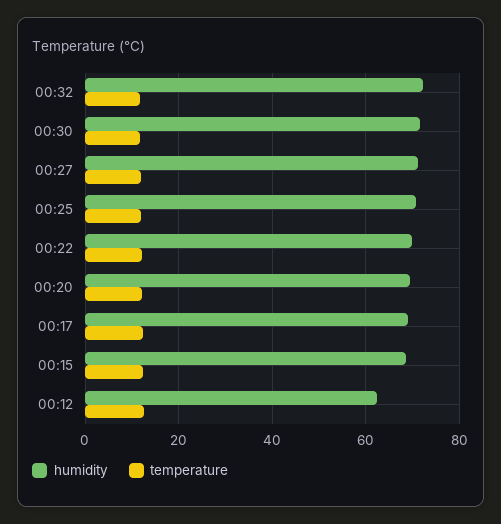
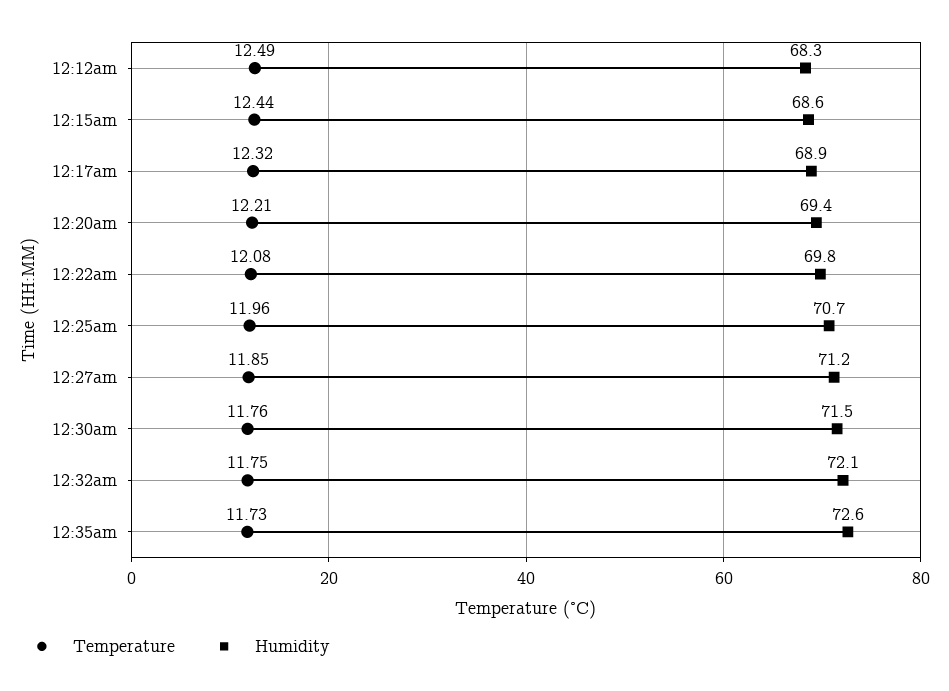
humidity, 00:12: 62 -> 68.3
temperature, 12:35am: none -> 11.73
humidity, 12:35am: none -> 72.6

